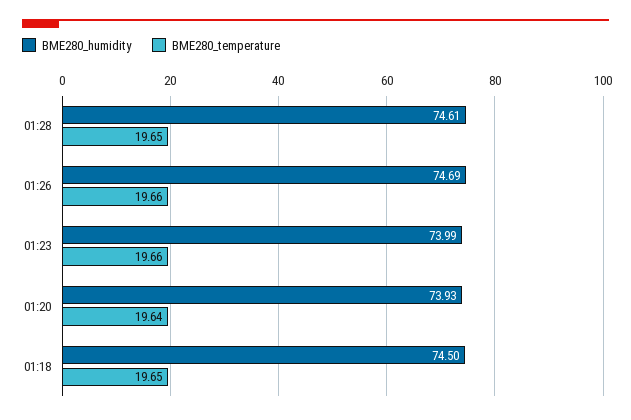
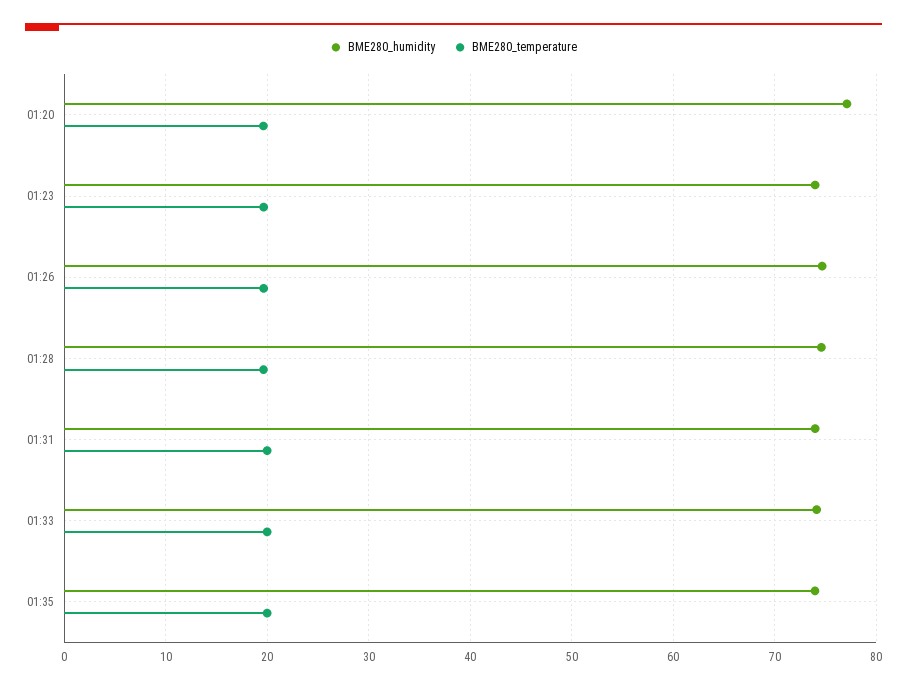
BME280_humidity, 01:20: 73.93 -> 77
BME280_humidity, 01:18: 74.5 -> none
BME280_temperature, 01:18: 19.65 -> none
BME280_humidity, 01:31: none -> 74
BME280_temperature, 01:31: none -> 20
BME280_humidity, 01:33: none -> 74
BME280_temperature, 01:33: none -> 20
BME280_humidity, 01:35: none -> 74
BME280_temperature, 01:35: none -> 20

